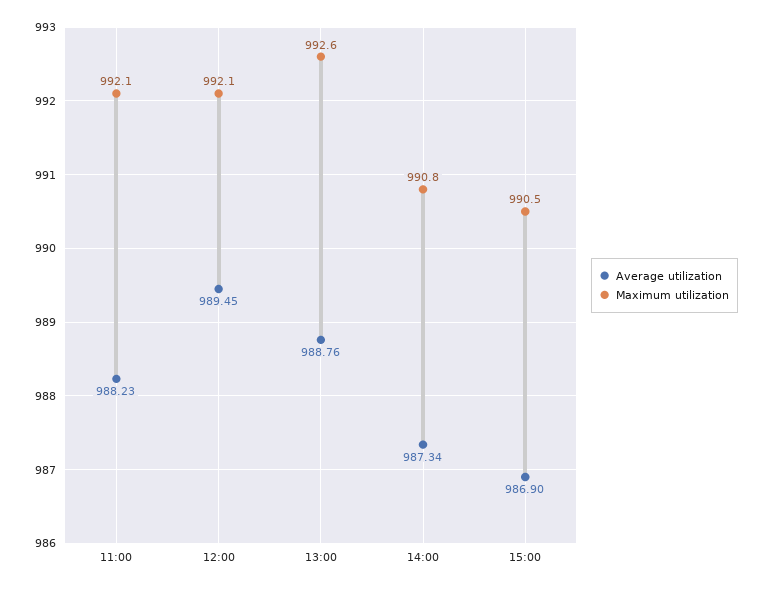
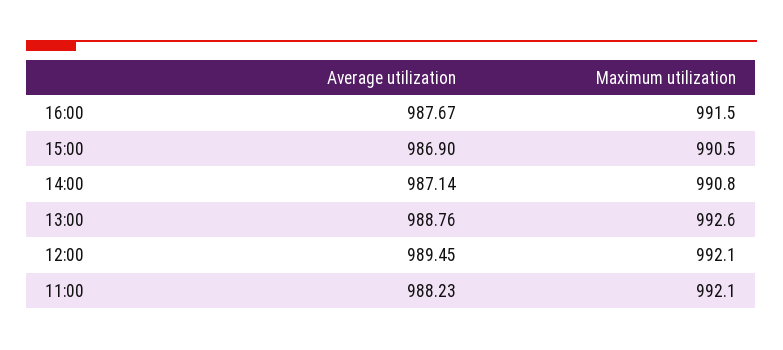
Average utilization, 14:00: 987.34 -> 987.14
Average utilization, 16:00: none -> 987.67
Maximum utilization, 16:00: none -> 991.5

